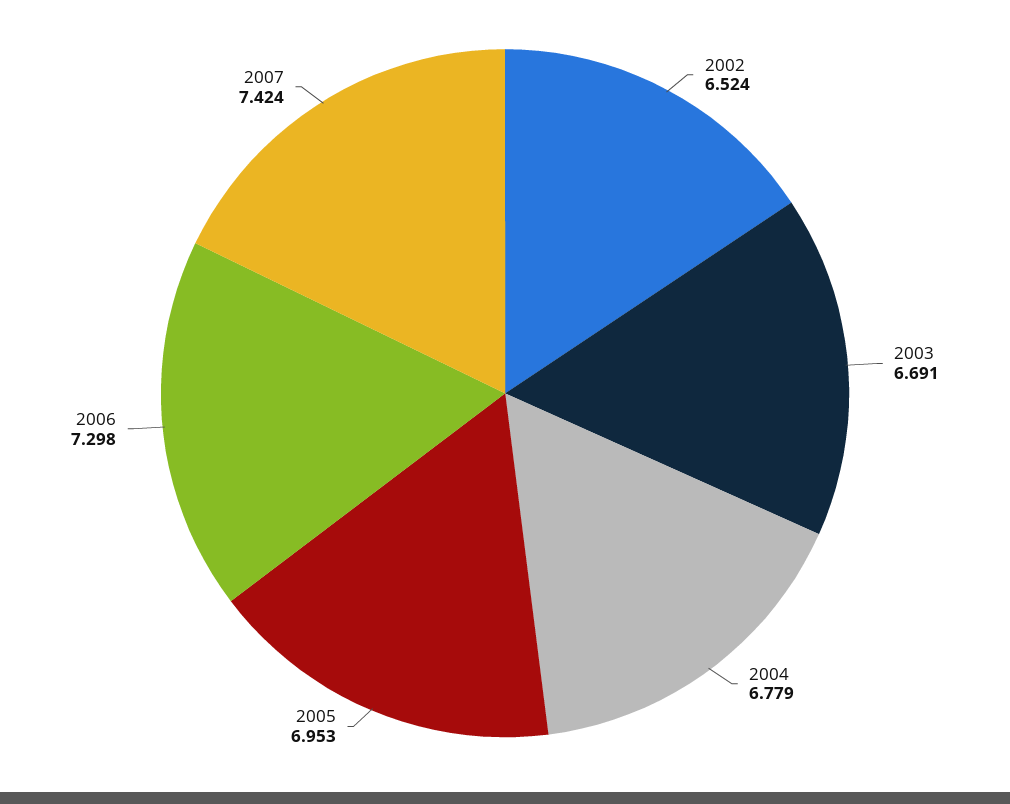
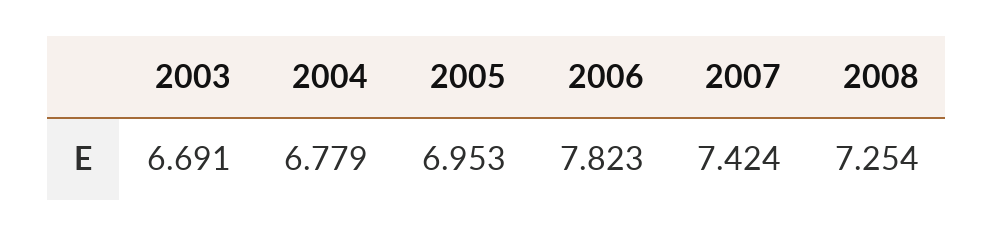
2002: 6.524 -> none
2006: 7.298 -> 7.823
2008: none -> 7.254

